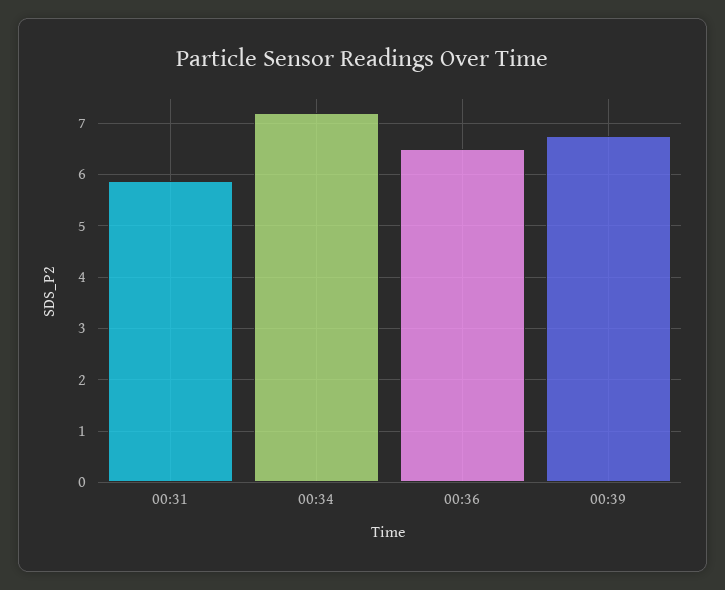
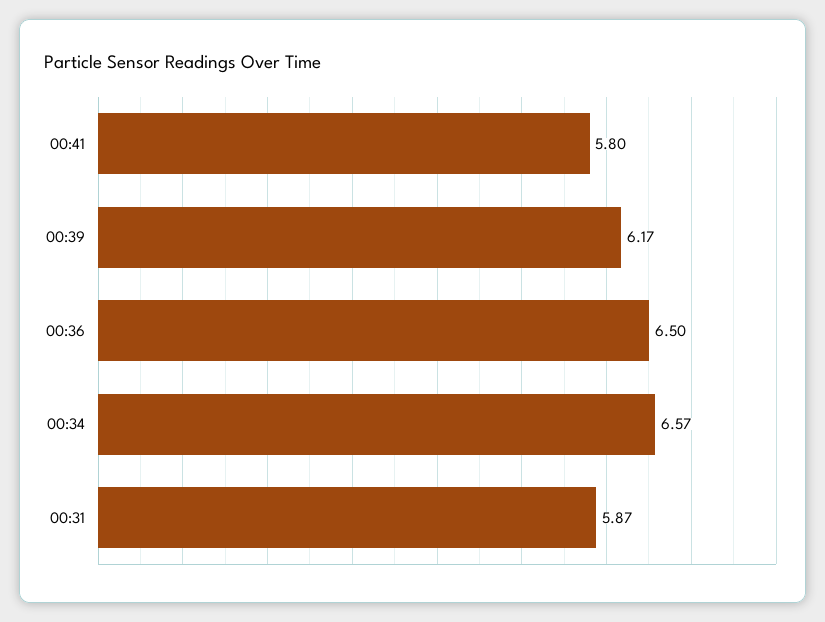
00:34: 7.2 -> 6.57
00:39: 6.8 -> 6.17
00:41: none -> 5.8

